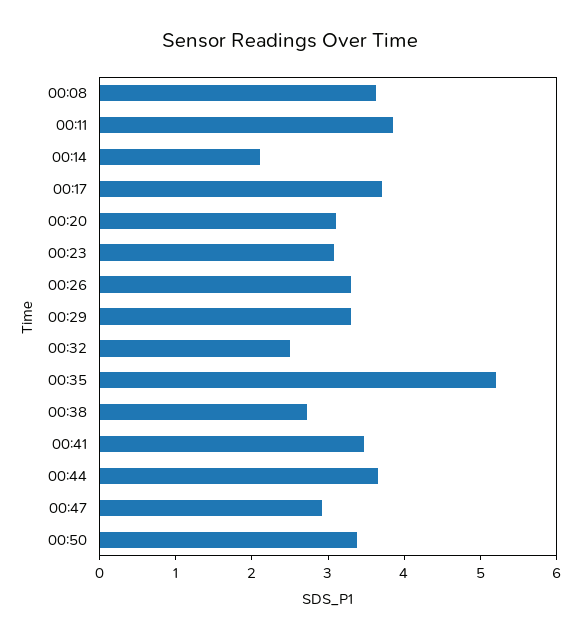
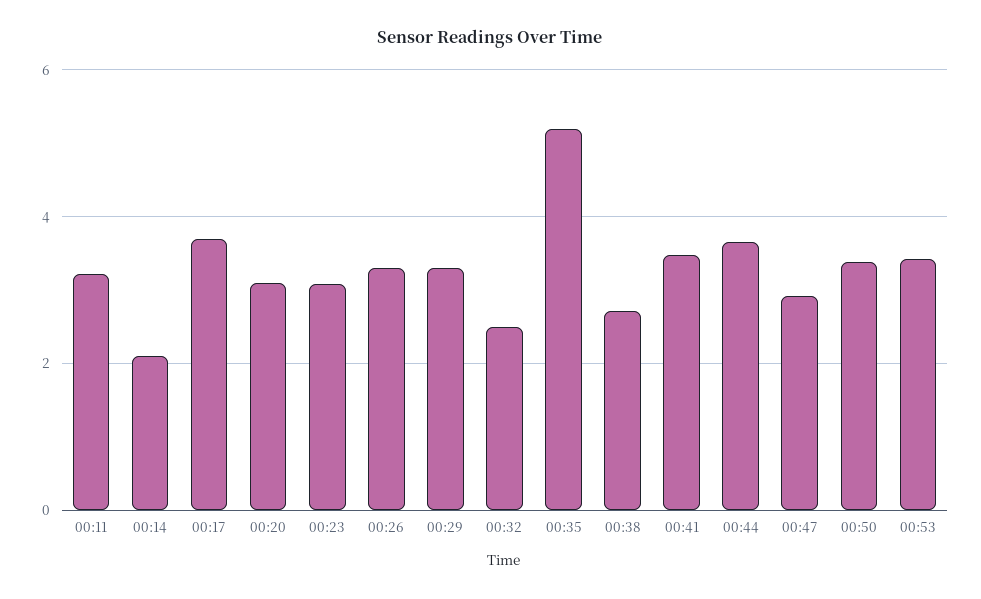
00:08: 3.6 -> none
00:11: 3.8 -> 3.2
00:53: none -> 3.4

